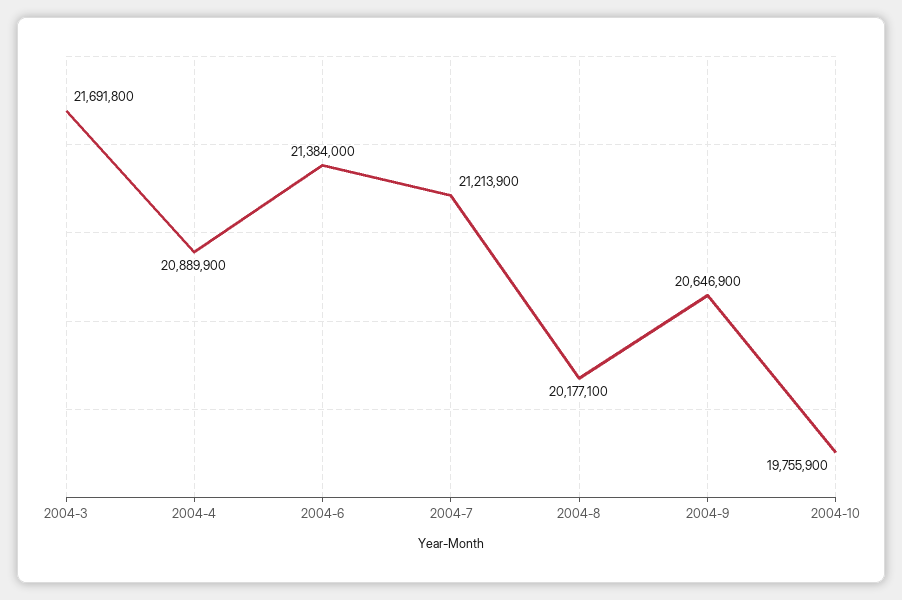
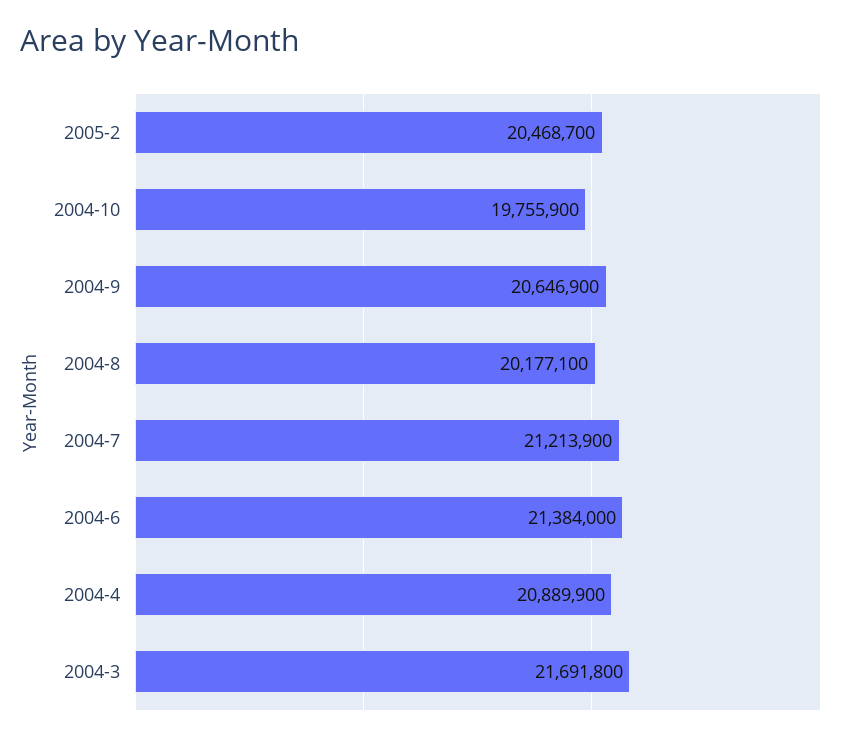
2005-2: none -> 20468700

